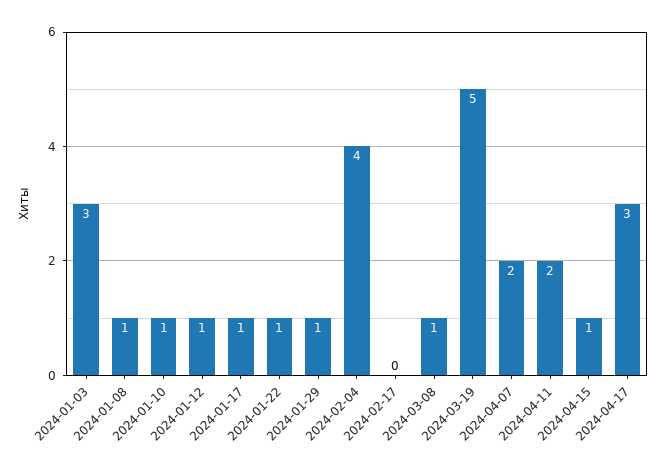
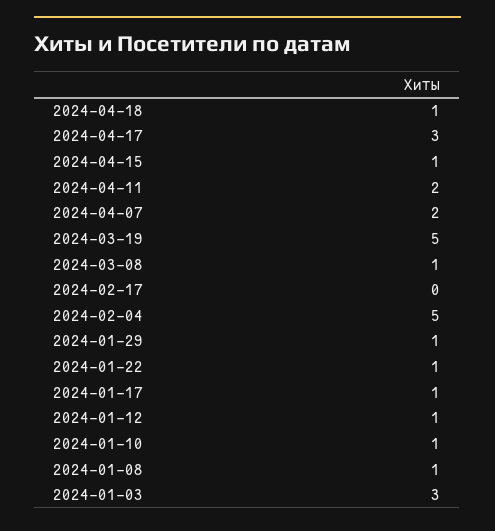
2024-02-04: 4 -> 5
2024-04-18: none -> 1

